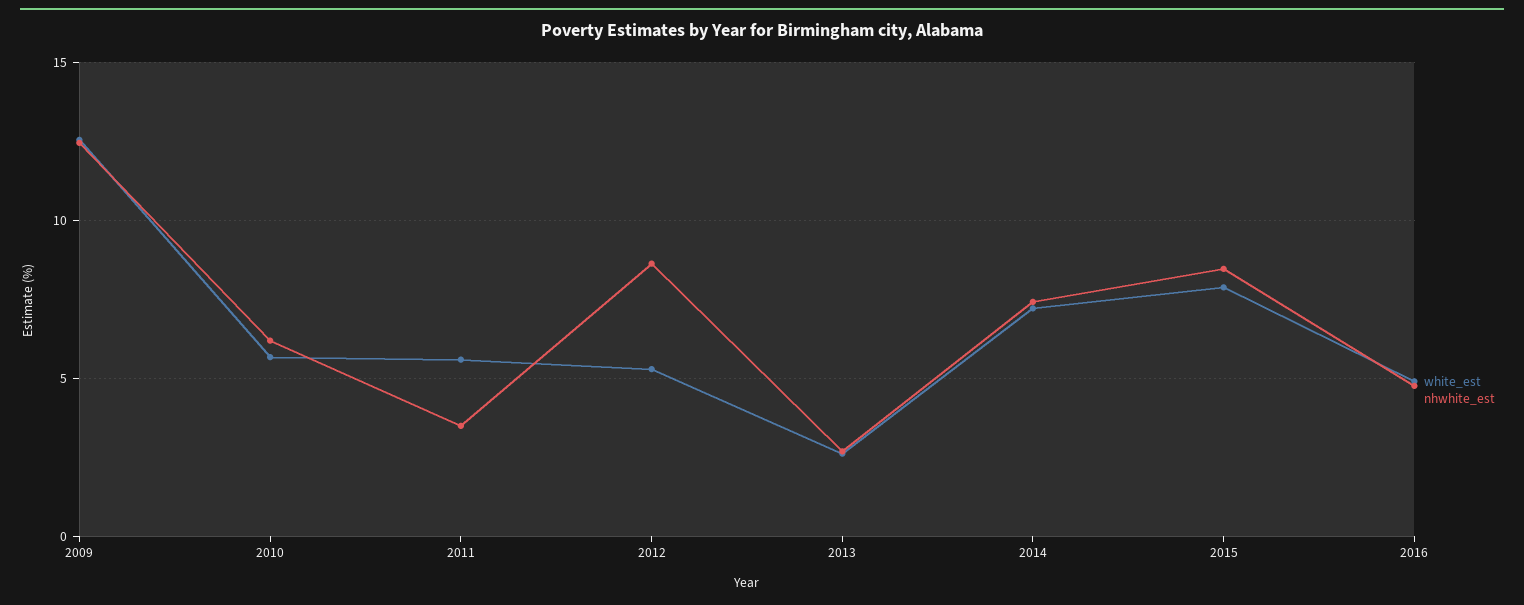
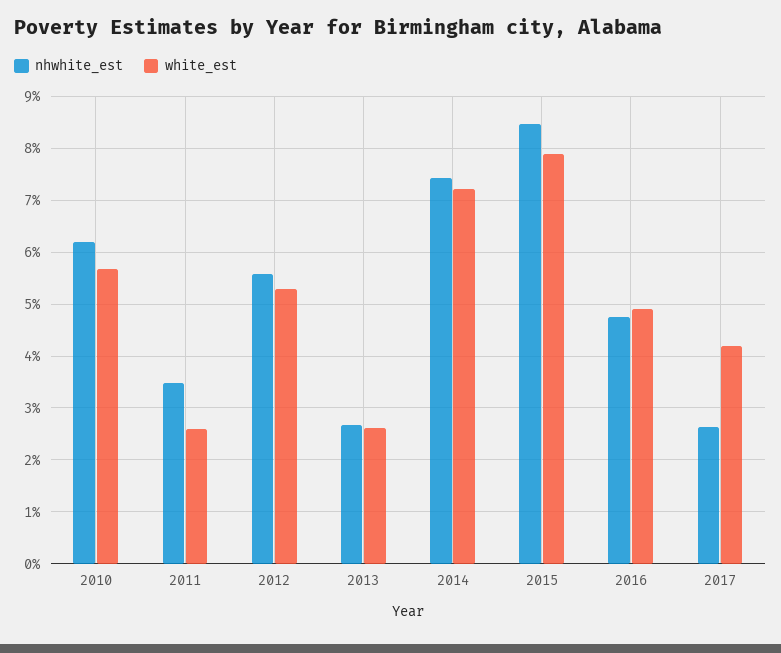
white_est, 2009: 12.5 -> none
nhwhite_est, 2009: 12.5 -> none
white_est, 2011: 5.5 -> 2.6
nhwhite_est, 2012: 8.5 -> 5.6
nhwhite_est, 2017: none -> 2.6
white_est, 2017: none -> 4.2

